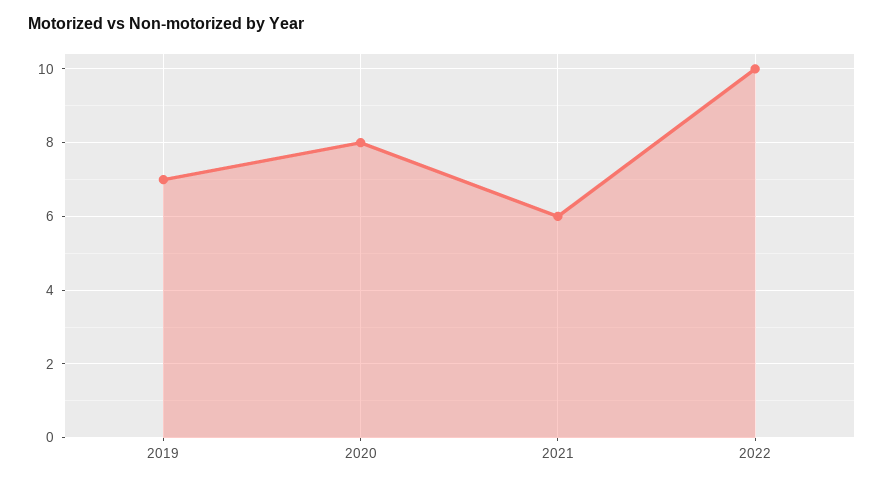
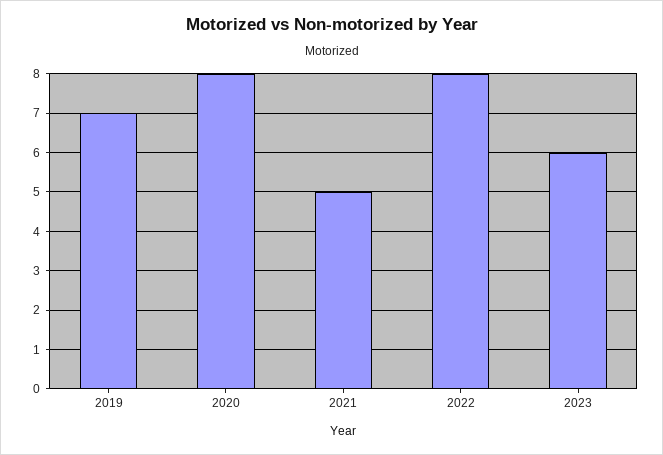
2021: 6 -> 5
2022: 10 -> 8
2023: none -> 6

